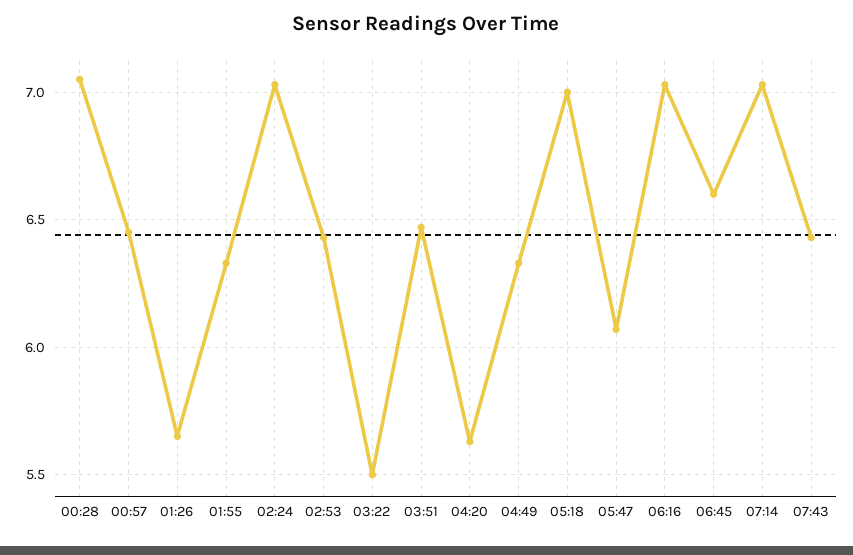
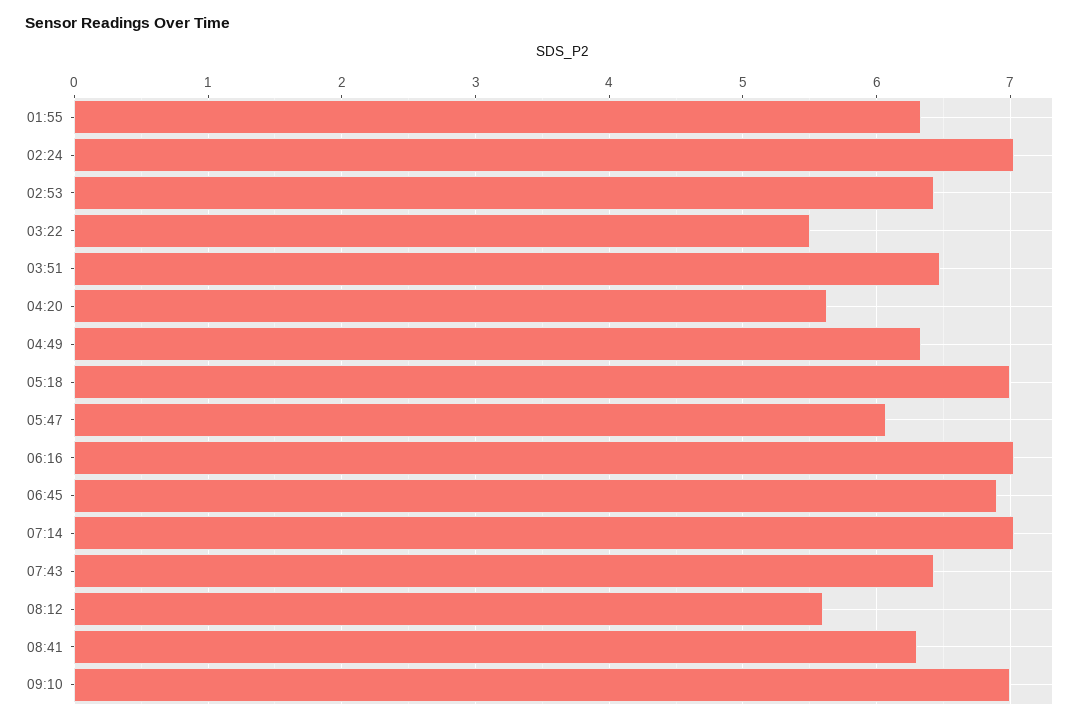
00:28: 7.05 -> none
00:57: 6.45 -> none
01:26: 5.65 -> none
06:45: 6.6 -> 6.9
08:12: none -> 5.6
08:41: none -> 6.3
09:10: none -> 7

